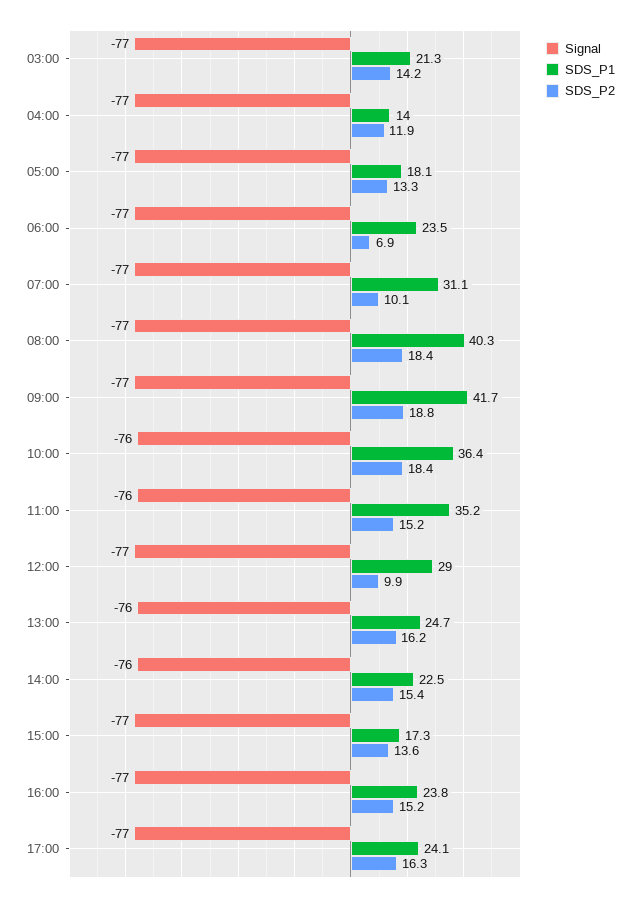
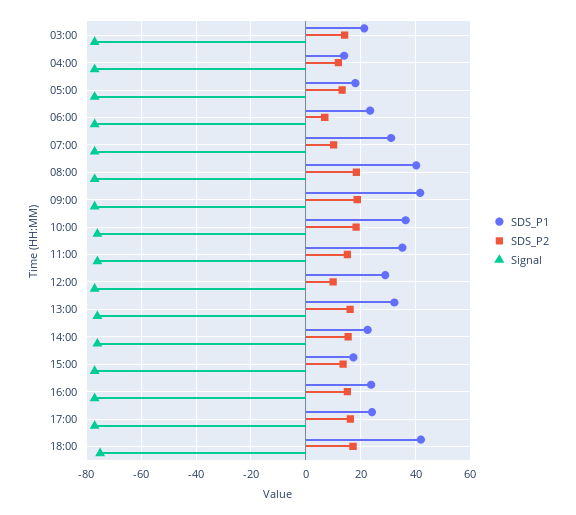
SDS_P1, 13:00: 24.7 -> 32.5
SDS_P1, 18:00: none -> 42.5
SDS_P2, 18:00: none -> 17.5
Signal, 18:00: none -> -75

